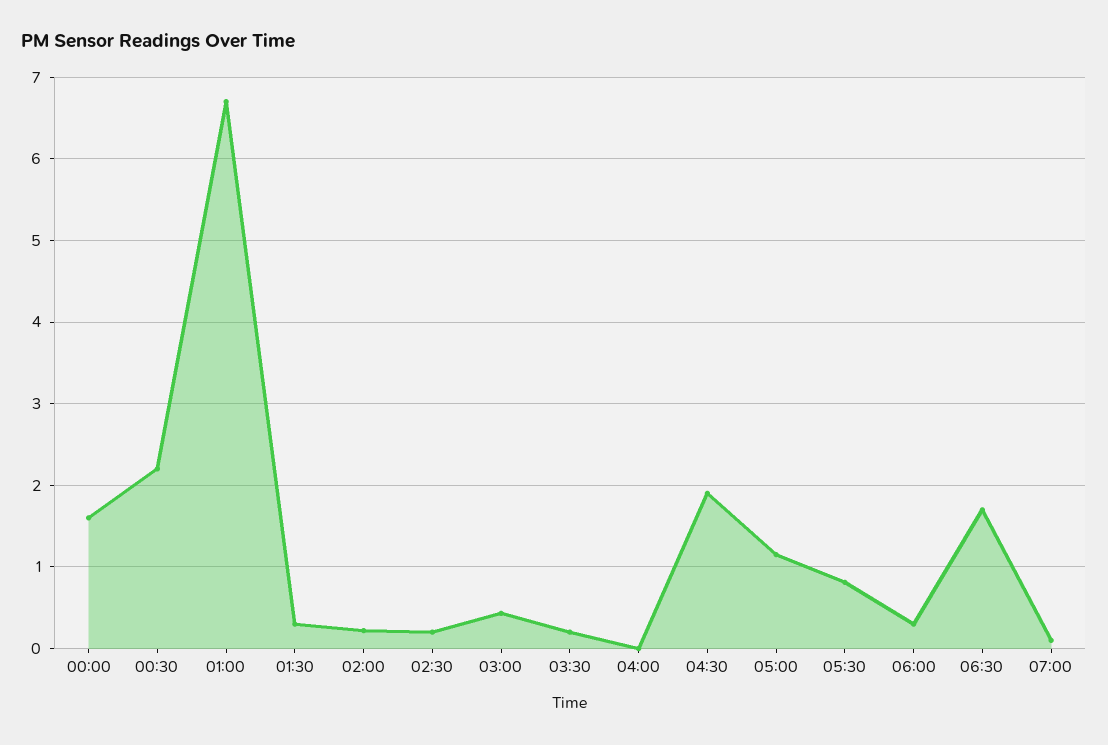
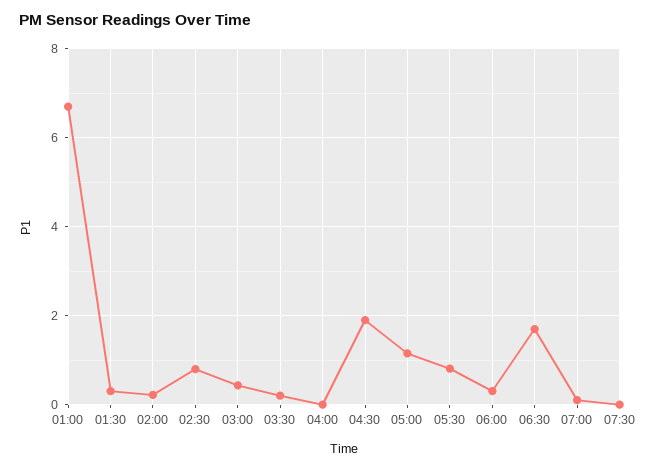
00:00: 1.6 -> none
00:30: 2.2 -> none
02:30: 0.2 -> 0.8
07:30: none -> 0

